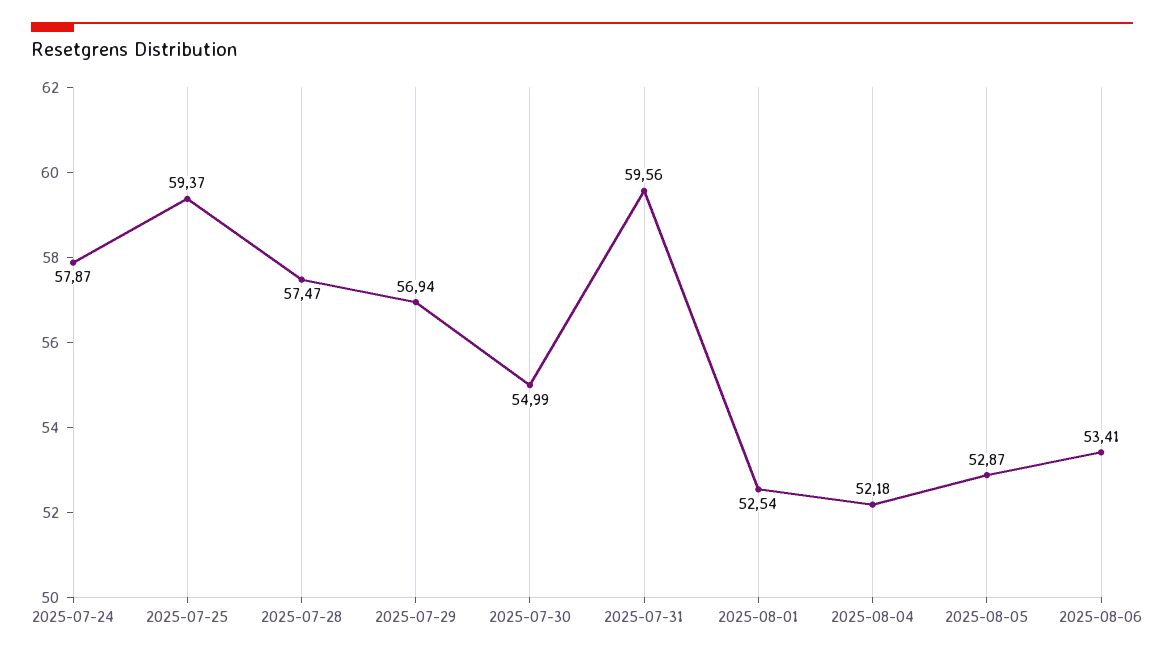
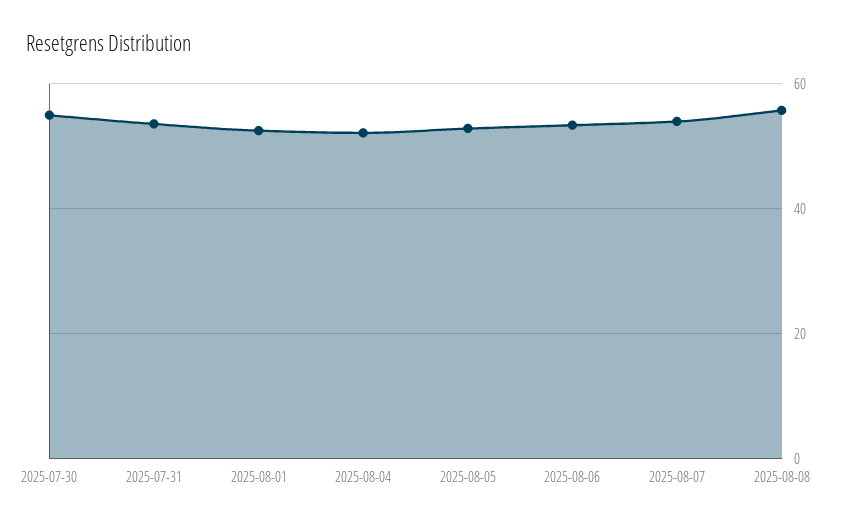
2025-07-24: 57.87 -> none
2025-07-25: 59.37 -> none
2025-07-28: 57.47 -> none
2025-07-29: 56.94 -> none
2025-07-31: 59.56 -> 54
2025-08-07: none -> 54
2025-08-08: none -> 56

